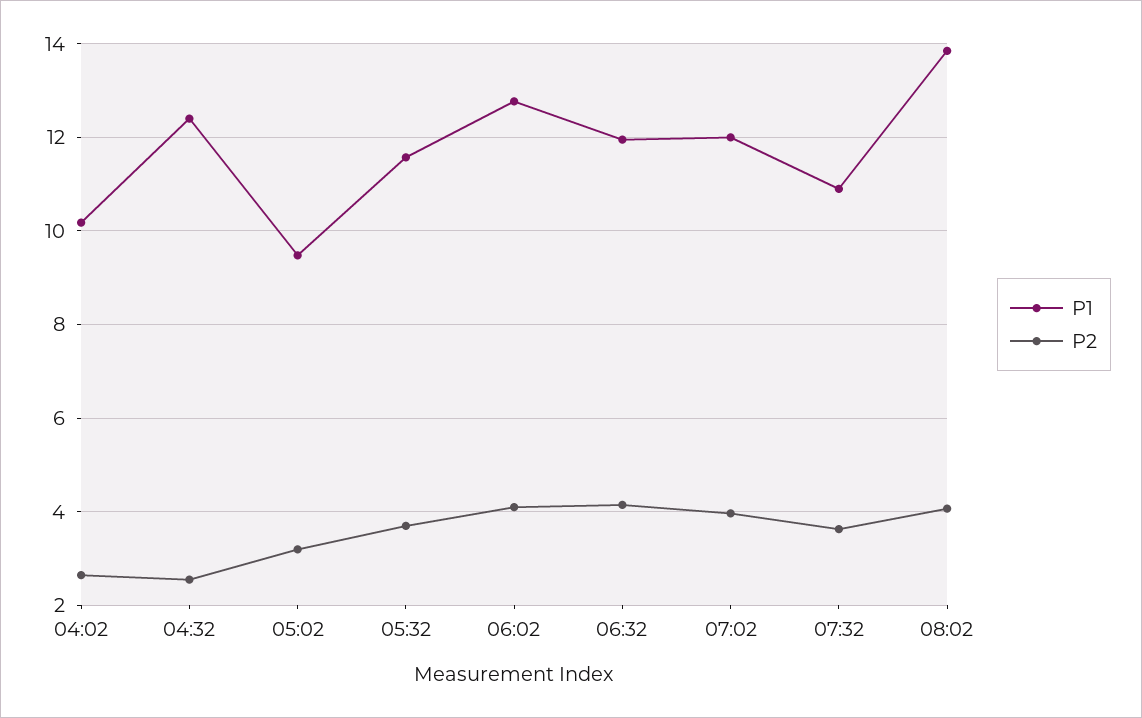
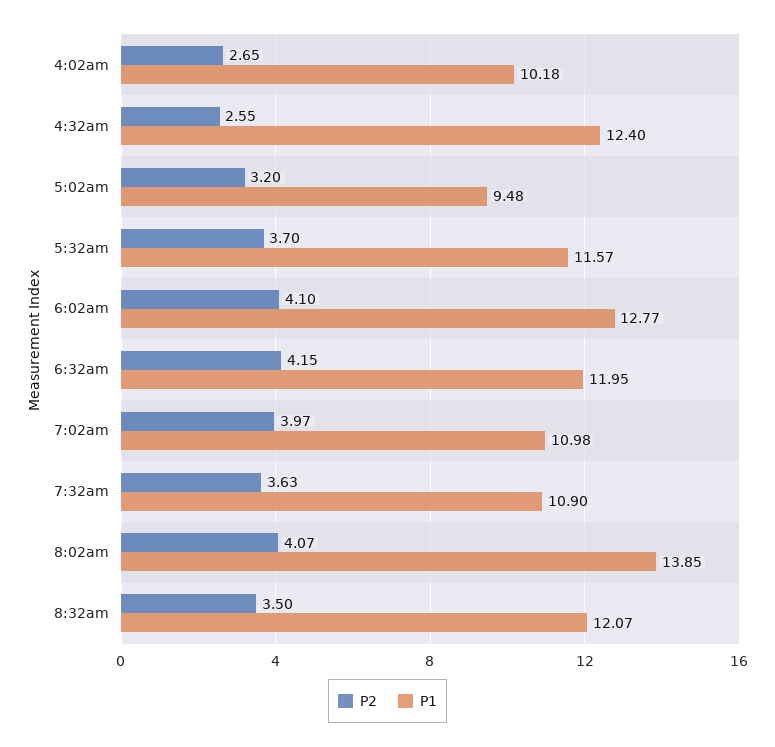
P1, 07:02: 12 -> 10.98
P2, 8:32am: none -> 3.5
P1, 8:32am: none -> 12.07

